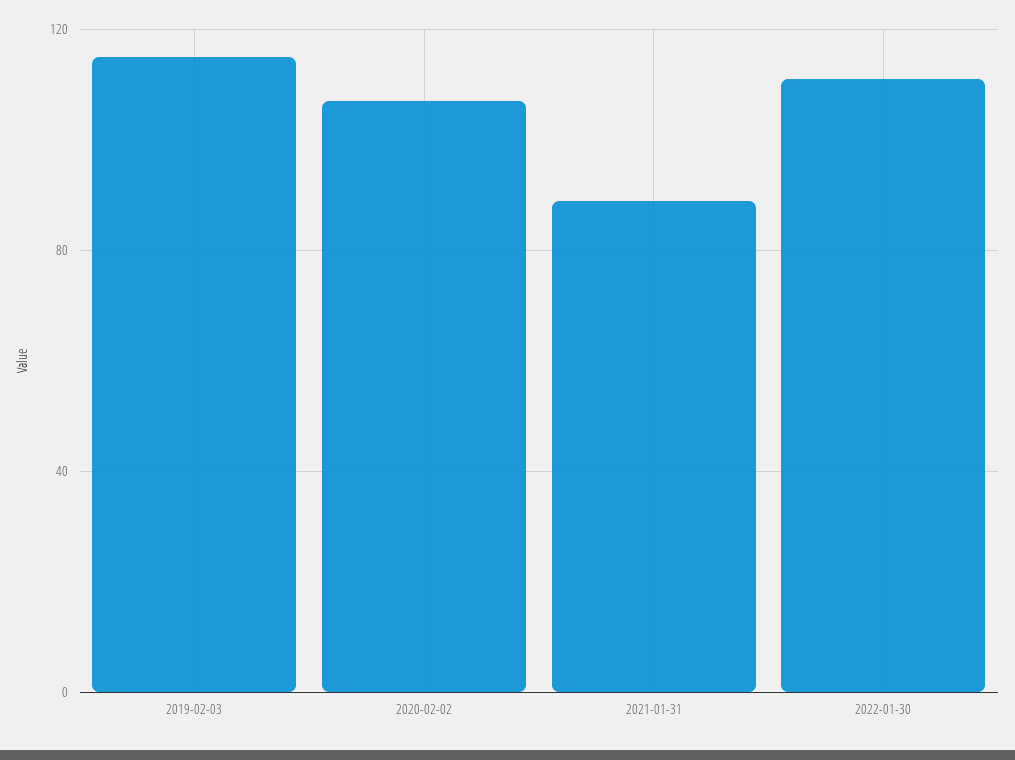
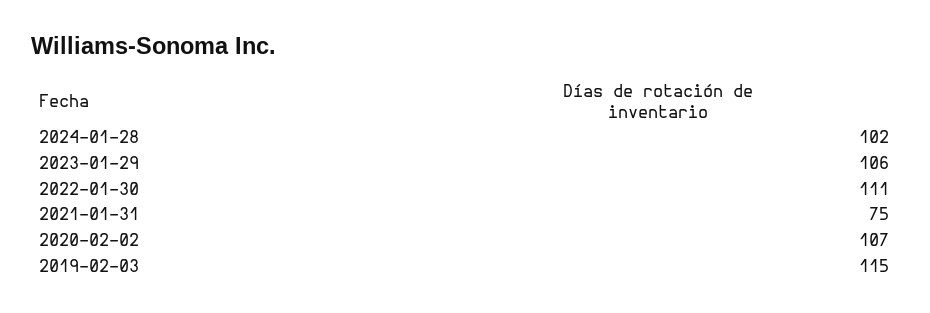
2021-01-31: 90 -> 75
2024-01-28: none -> 102
2023-01-29: none -> 106

